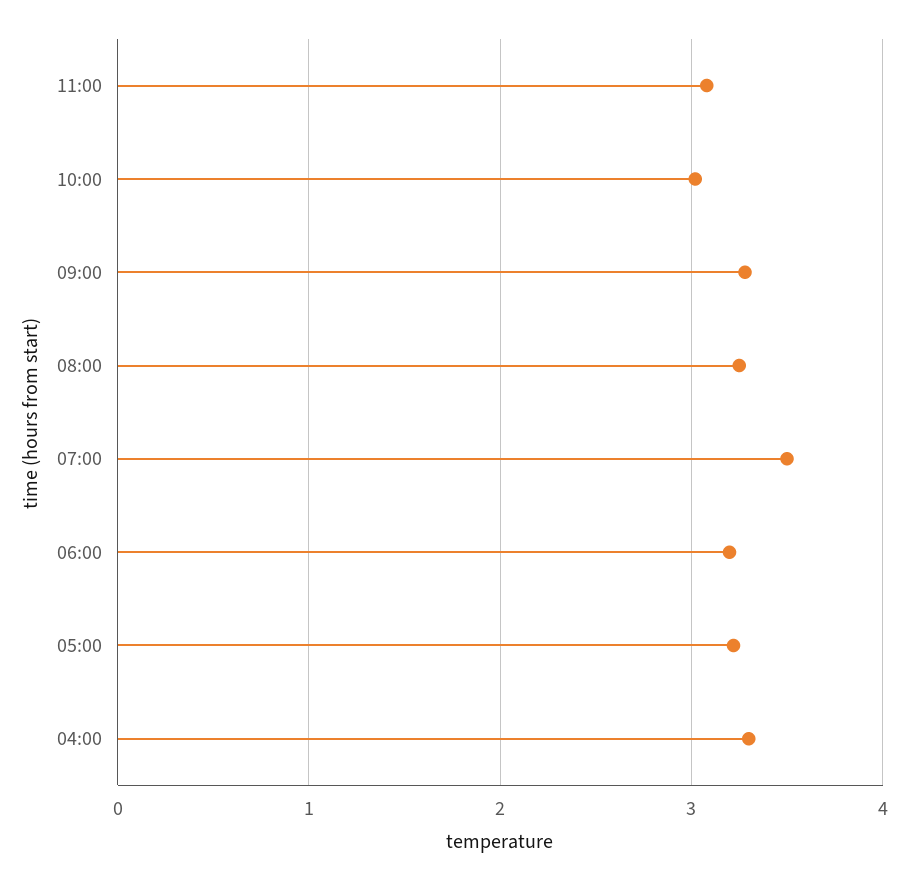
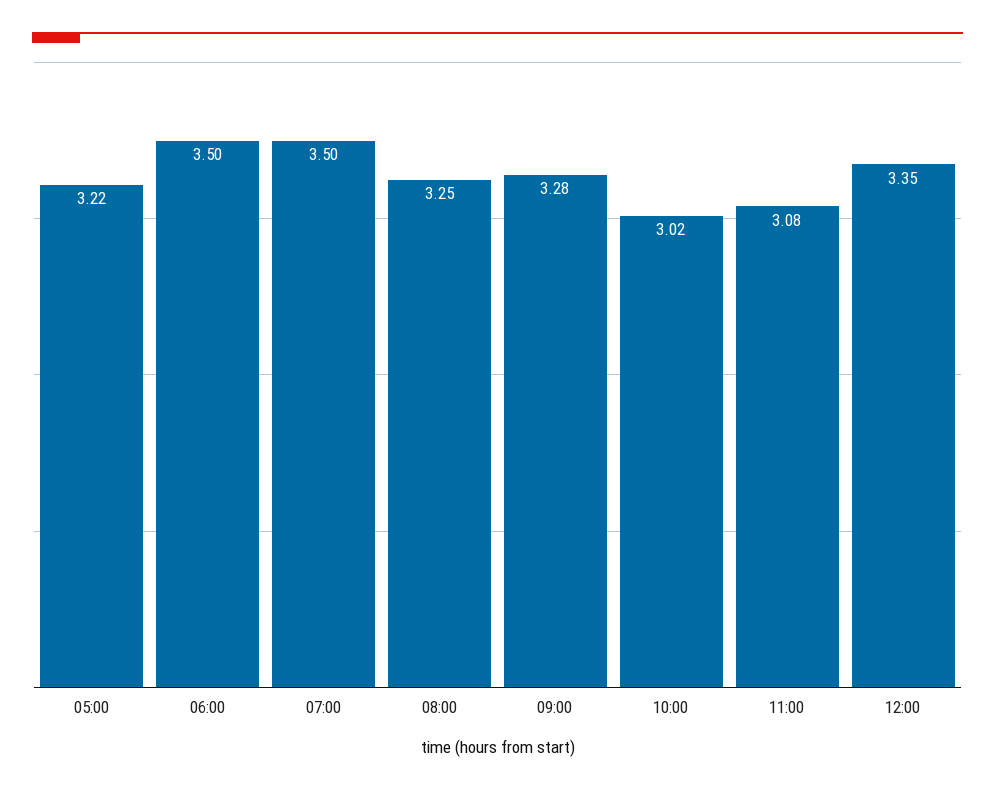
06:00: 3.2 -> 3.5
04:00: 3.3 -> none
12:00: none -> 3.35

